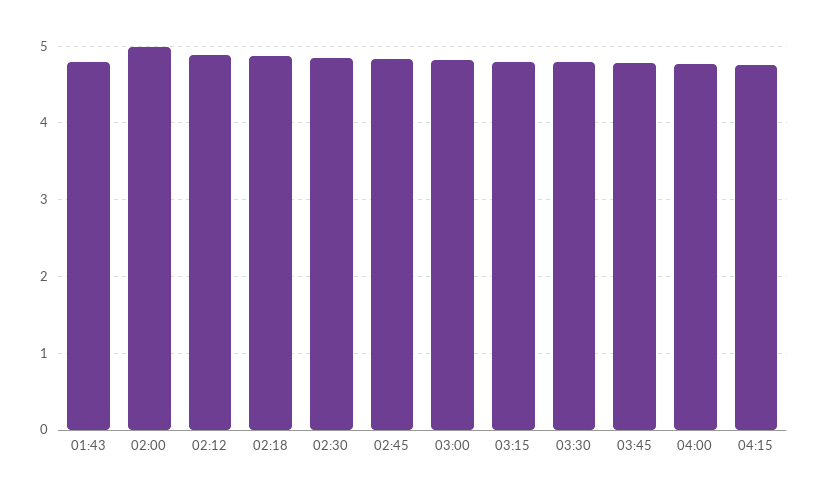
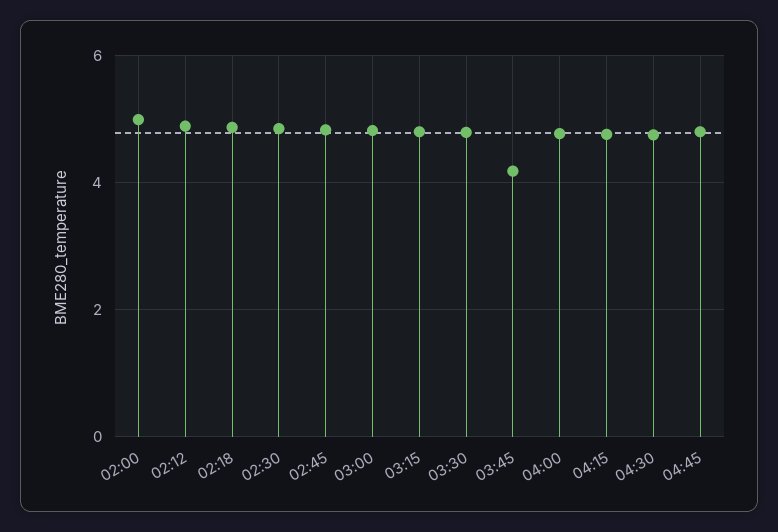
01:43: 4.8 -> none
03:45: 4.8 -> 4.2
04:30: none -> 4.8
04:45: none -> 4.8

